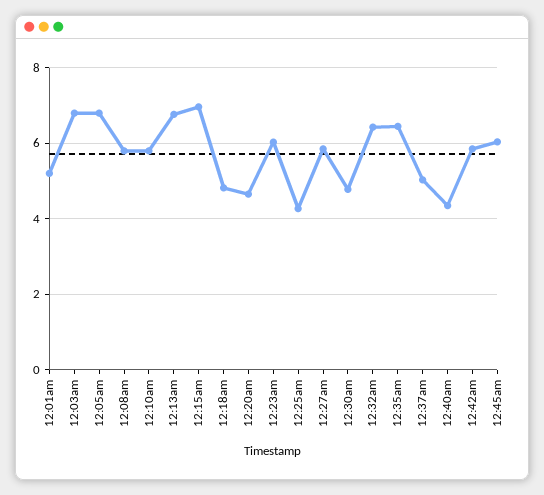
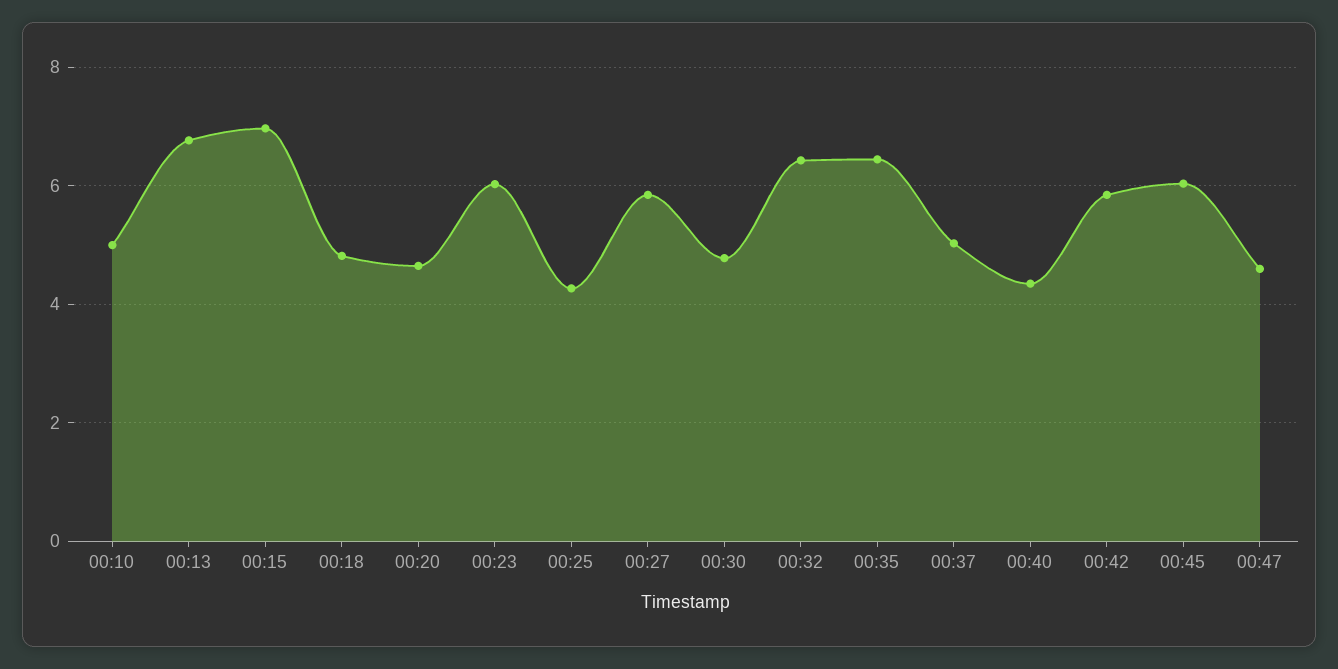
12:01am: 5.2 -> none
12:03am: 6.8 -> none
12:05am: 6.8 -> none
12:08am: 5.8 -> none
12:10am: 5.8 -> 5
00:47: none -> 4.6

